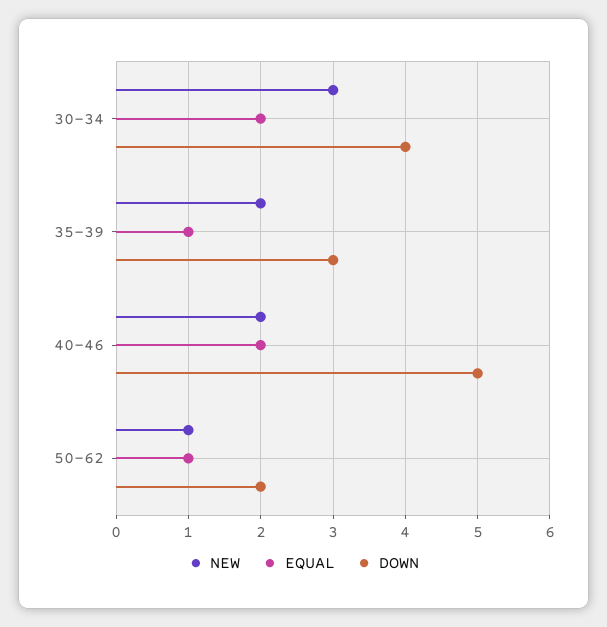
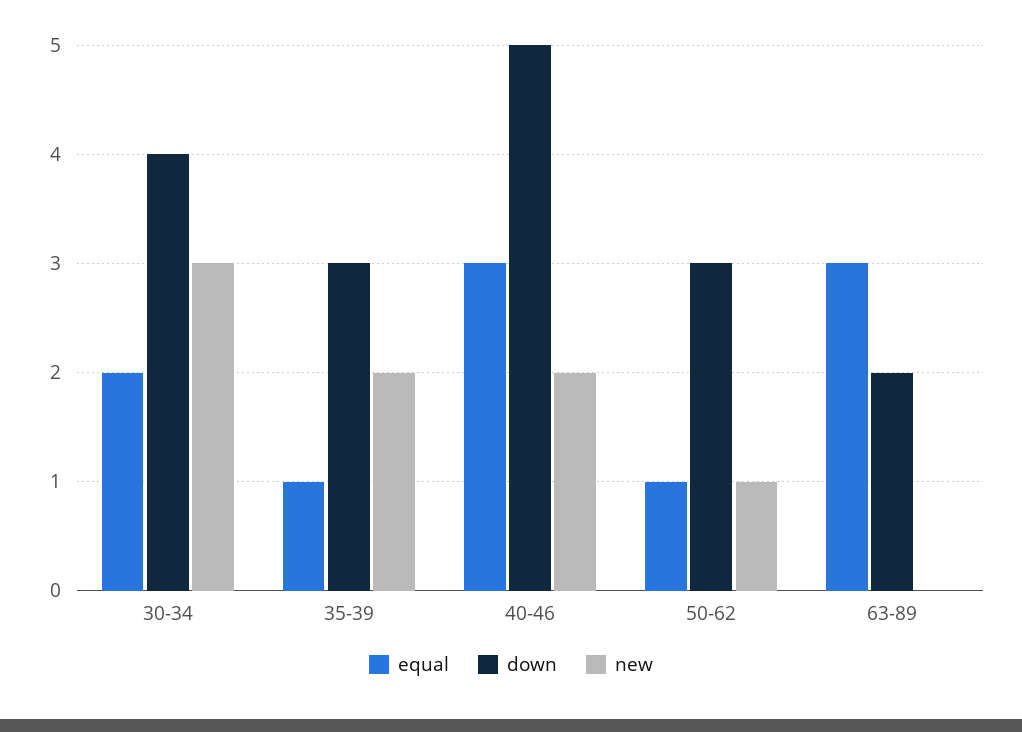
EQUAL, 40-46: 2 -> 3
DOWN, 50-62: 2 -> 3
EQUAL, 63-89: none -> 3
DOWN, 63-89: none -> 2
NEW, 63-89: none -> 0

